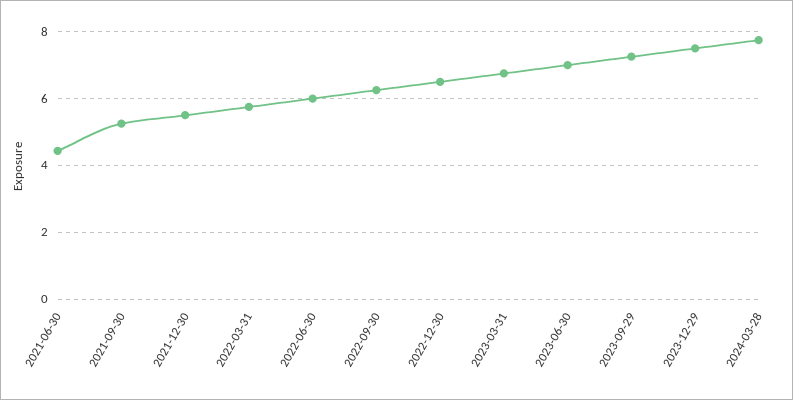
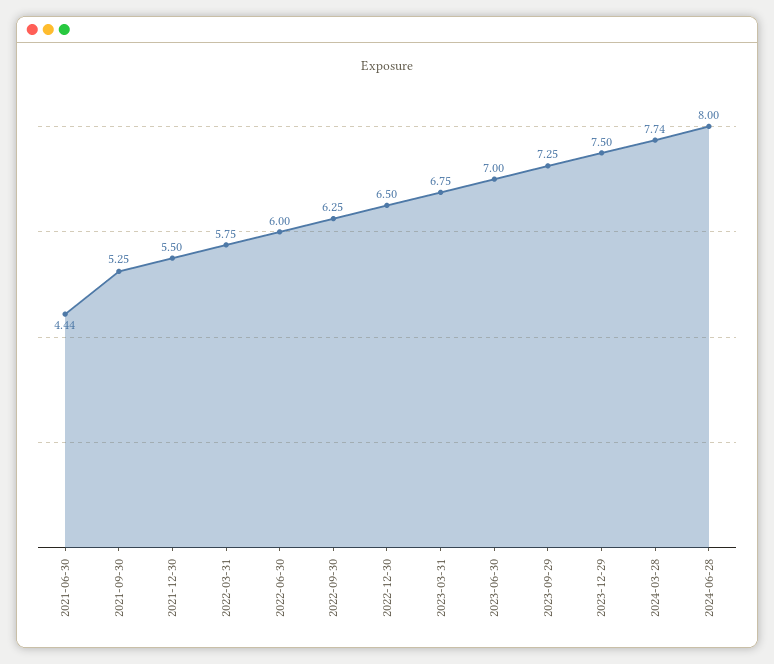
2024-06-28: none -> 8

